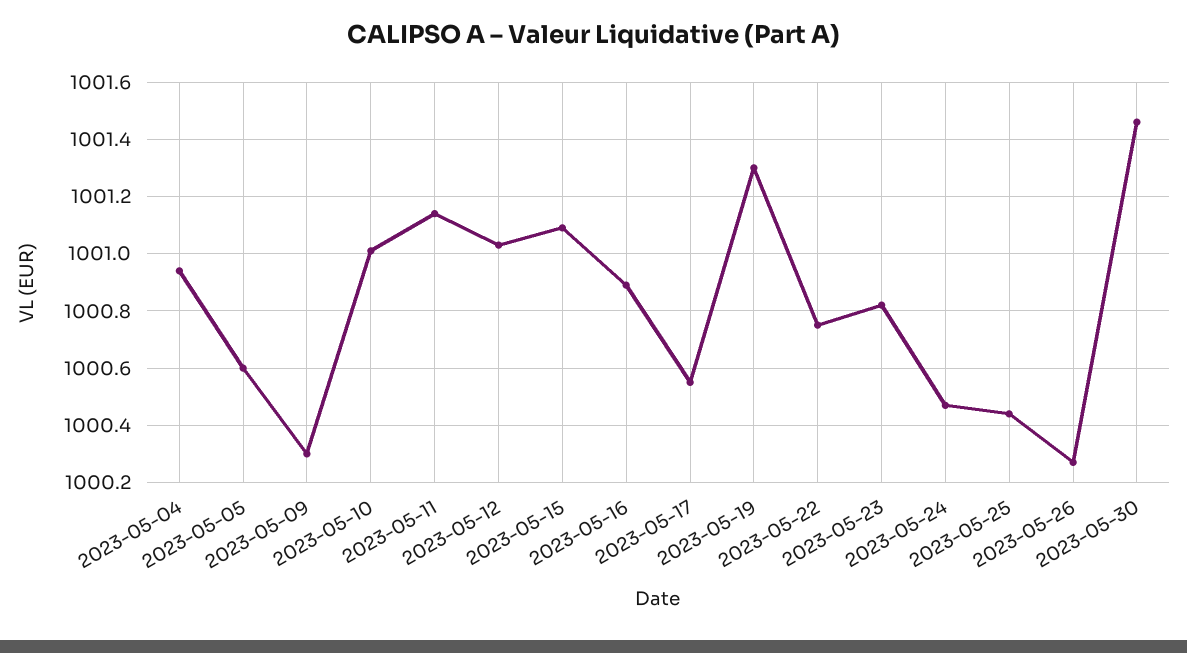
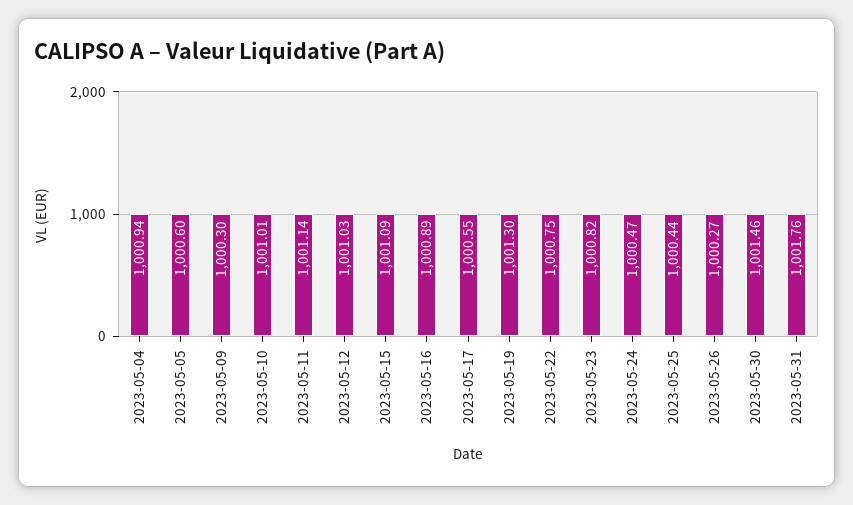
2023-05-31: none -> 1001.76

